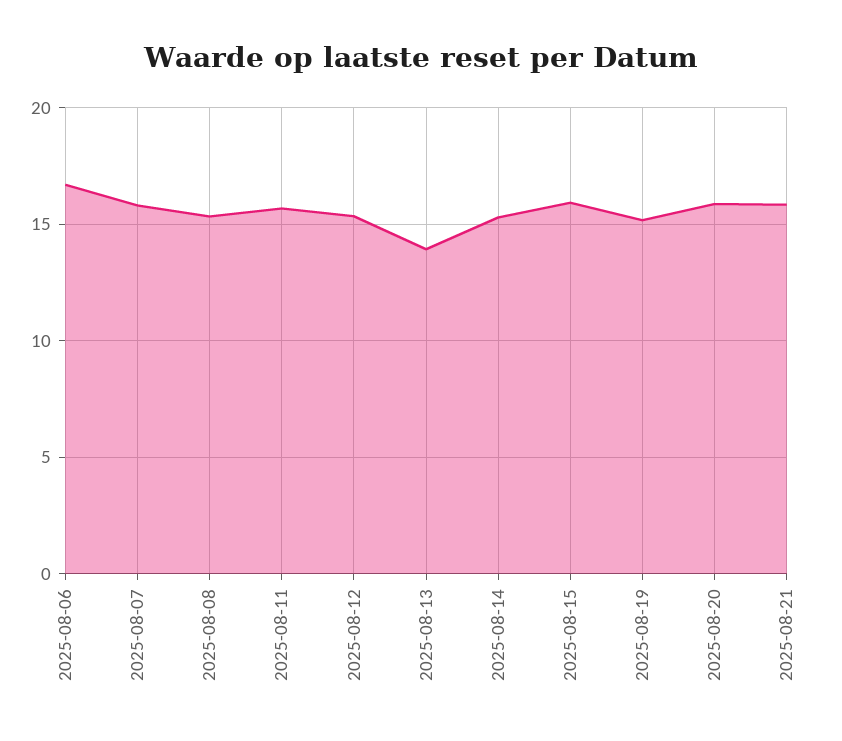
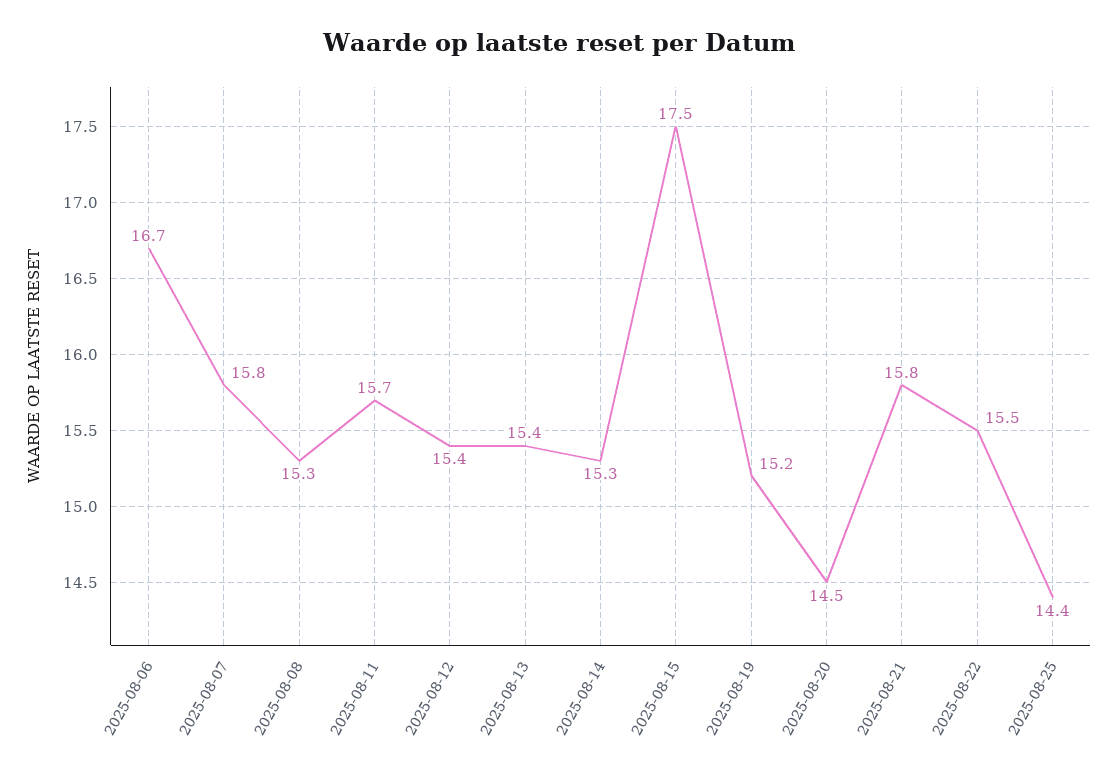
2025-08-13: 14 -> 15.4
2025-08-15: 16 -> 17.5
2025-08-20: 16 -> 14.5
2025-08-22: none -> 15.5
2025-08-25: none -> 14.4

